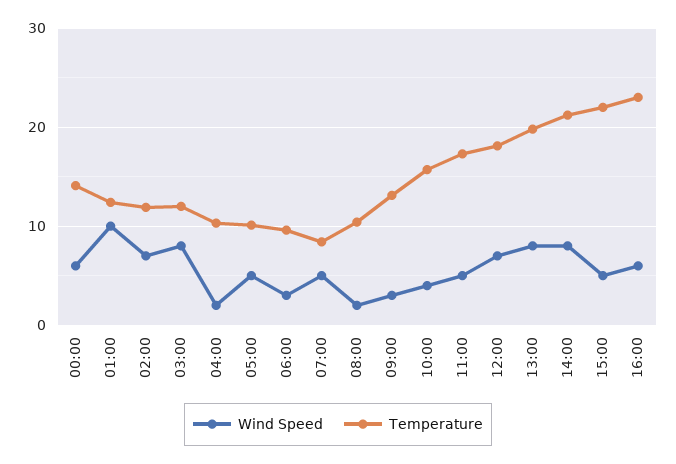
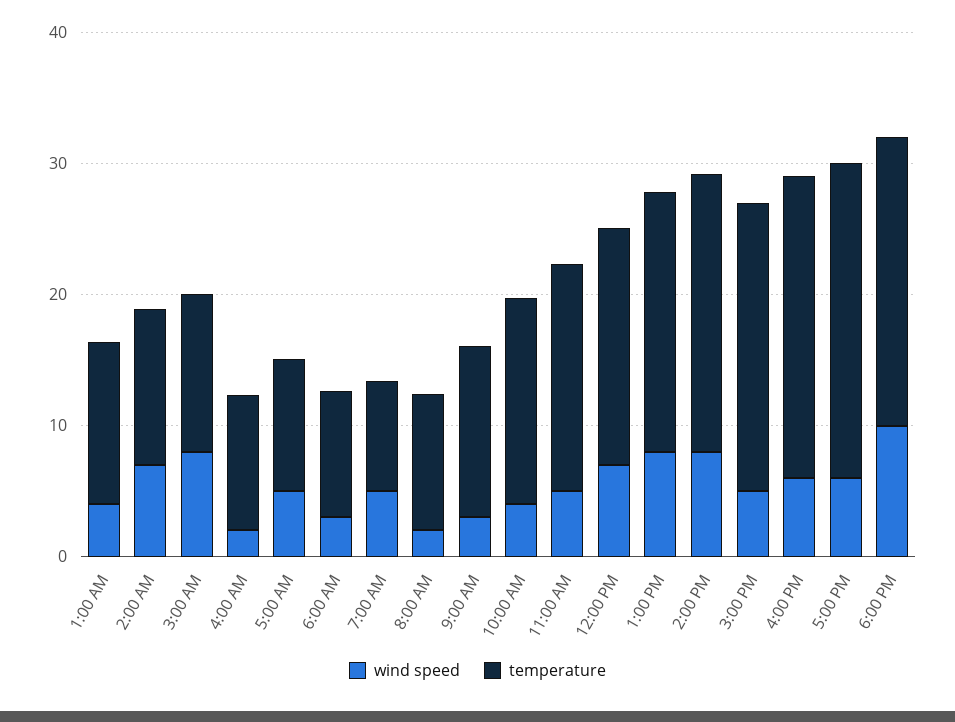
Wind Speed, 00:00: 6 -> none
Temperature, 00:00: 14 -> none
Wind Speed, 01:00: 10 -> 4
Wind Speed, 5:00 PM: none -> 6
Temperature, 5:00 PM: none -> 24
Wind Speed, 6:00 PM: none -> 10
Temperature, 6:00 PM: none -> 22

